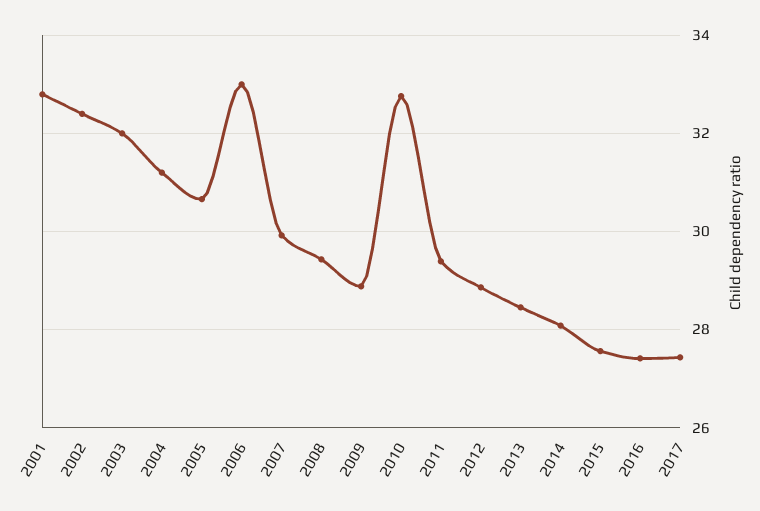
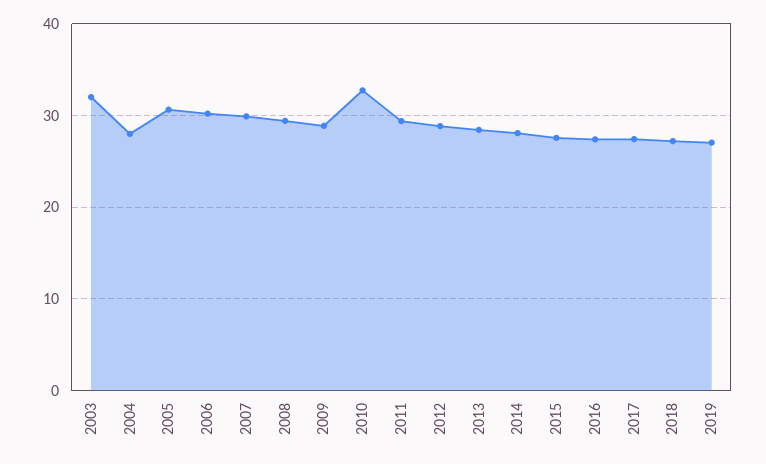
2001: 32.8 -> none
2002: 32.4 -> none
2004: 31.2 -> 28
2006: 33 -> 30
2018: none -> 27
2019: none -> 27

